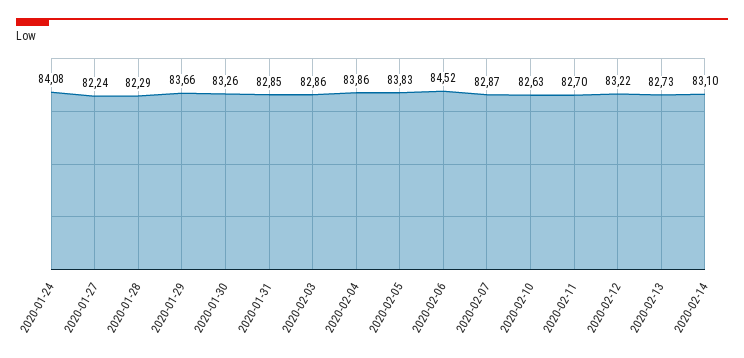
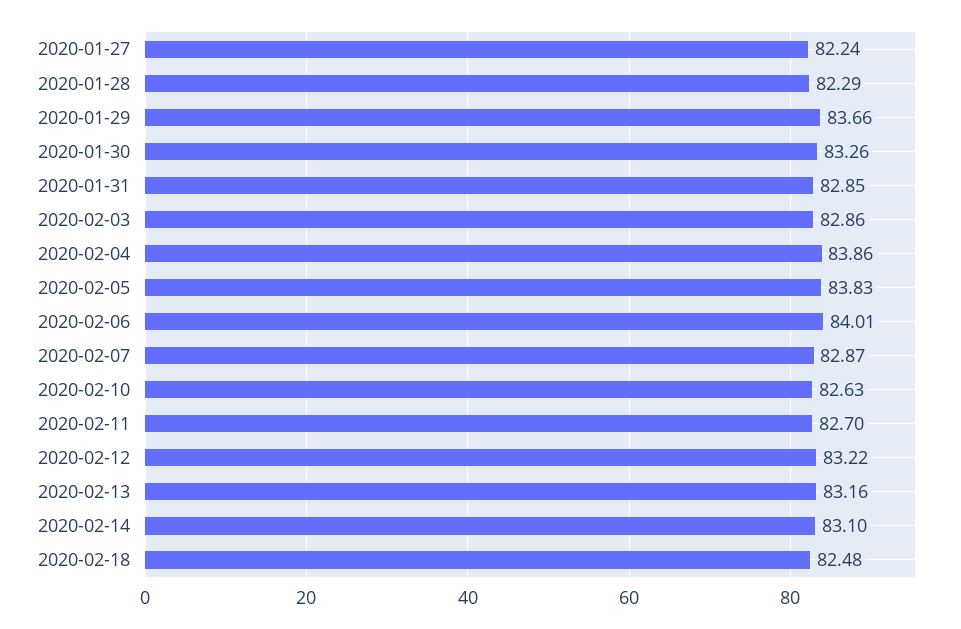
2020-01-24: 84.08 -> none
2020-02-06: 84.52 -> 84.01
2020-02-13: 82.73 -> 83.16
2020-02-18: none -> 82.48

